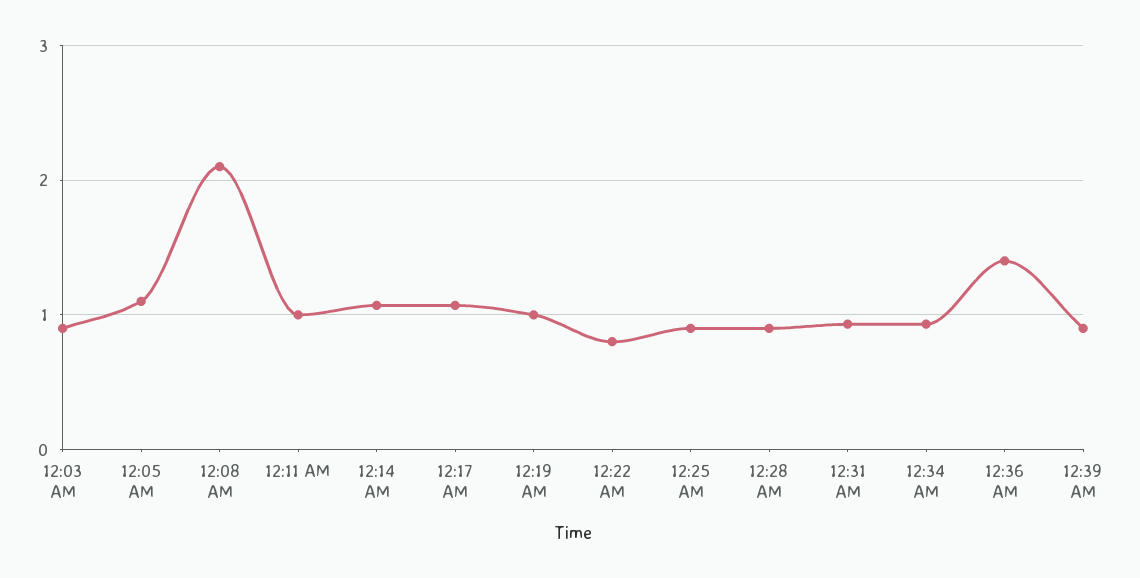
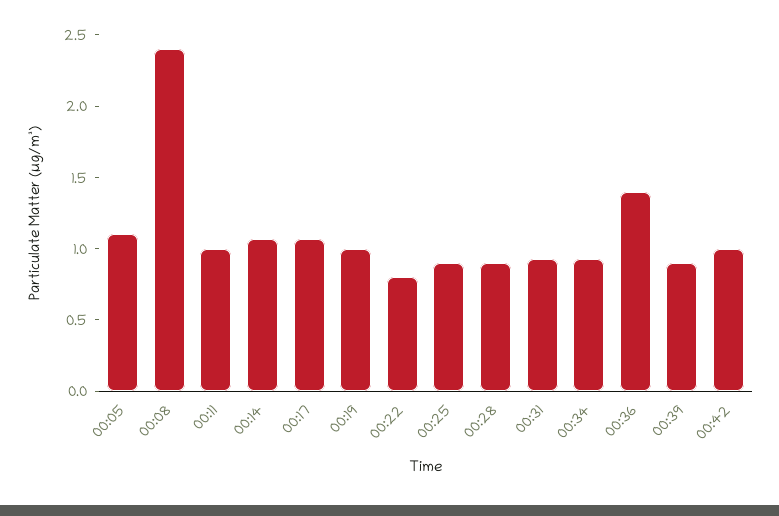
12:03 AM: 0.9 -> none
12:08 AM: 2.1 -> 2.4
00:42: none -> 1

